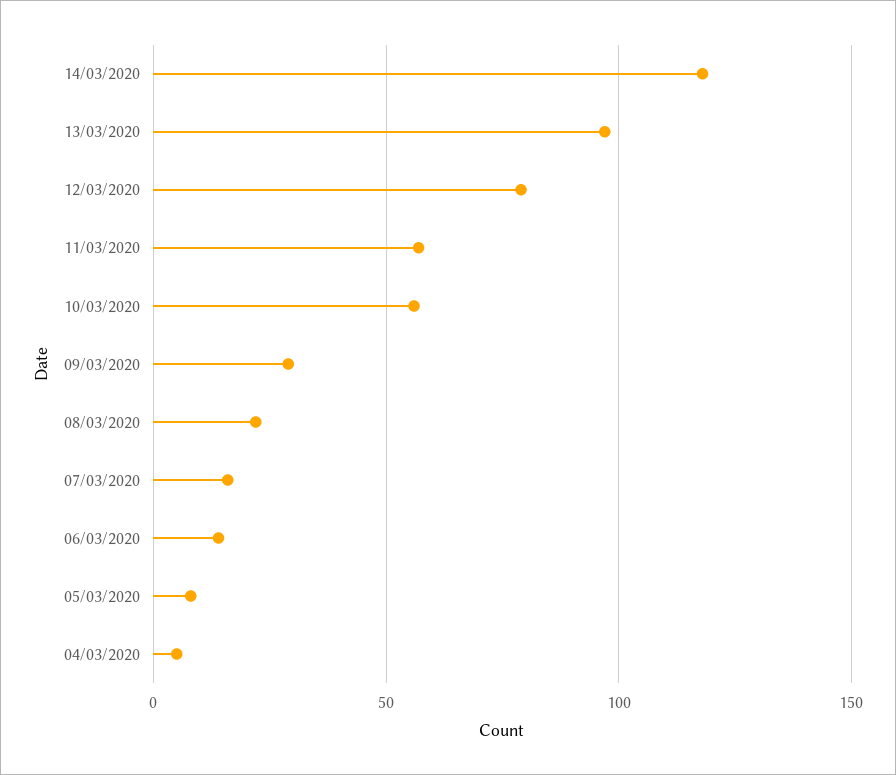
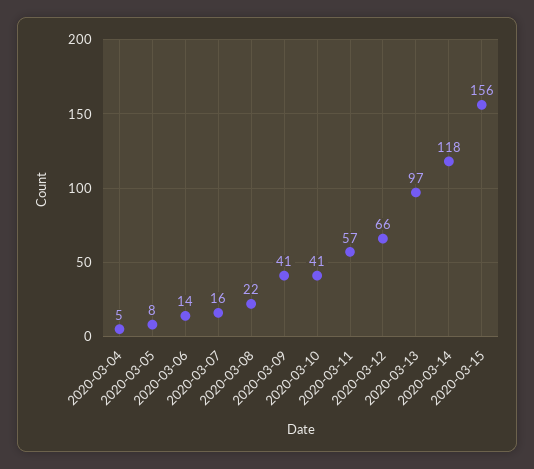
12/03/2020: 80 -> 66
10/03/2020: 55 -> 41
09/03/2020: 30 -> 41
2020-03-15: none -> 156

